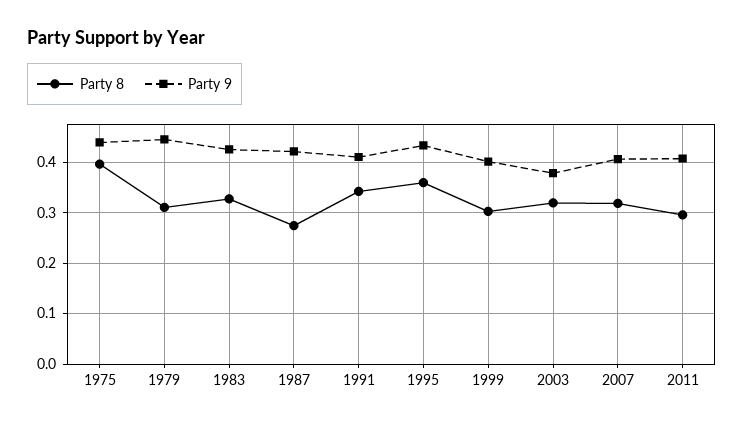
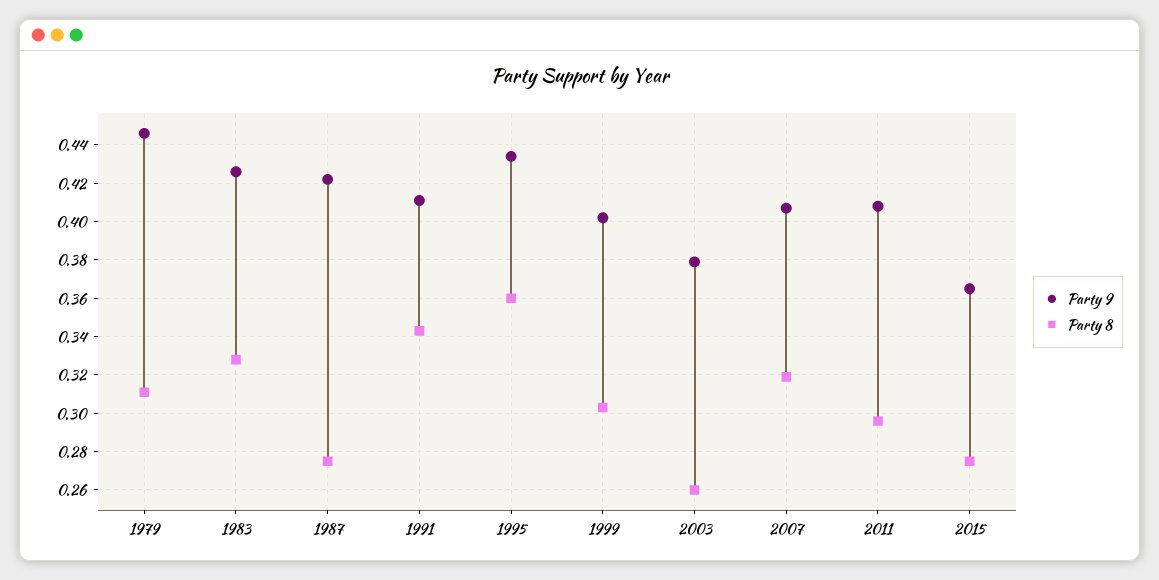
Party 8, 1975: 0.4 -> none
Party 9, 1975: 0.44 -> none
Party 8, 2003: 0.32 -> 0.26
Party 9, 2015: none -> 0.365
Party 8, 2015: none -> 0.275

